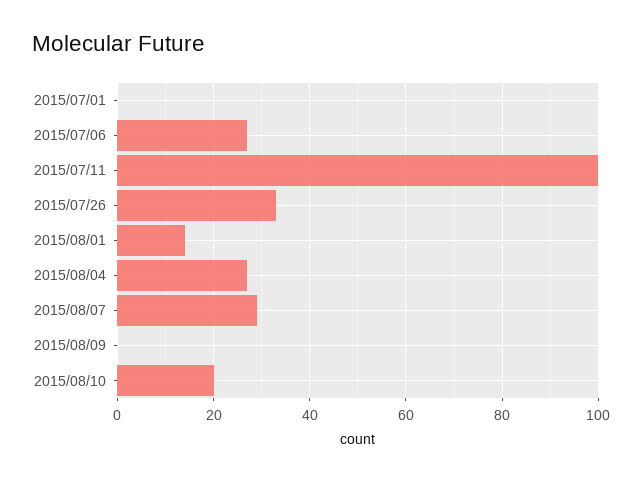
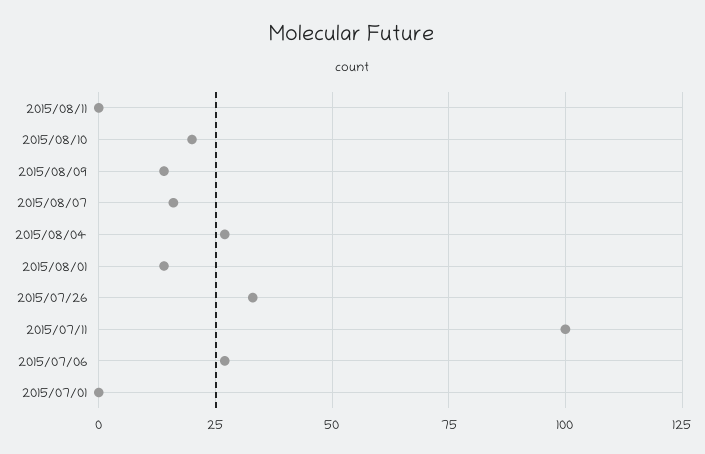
2015/08/07: 30 -> 15
2015/08/09: 0 -> 15
2015/08/11: none -> 0

